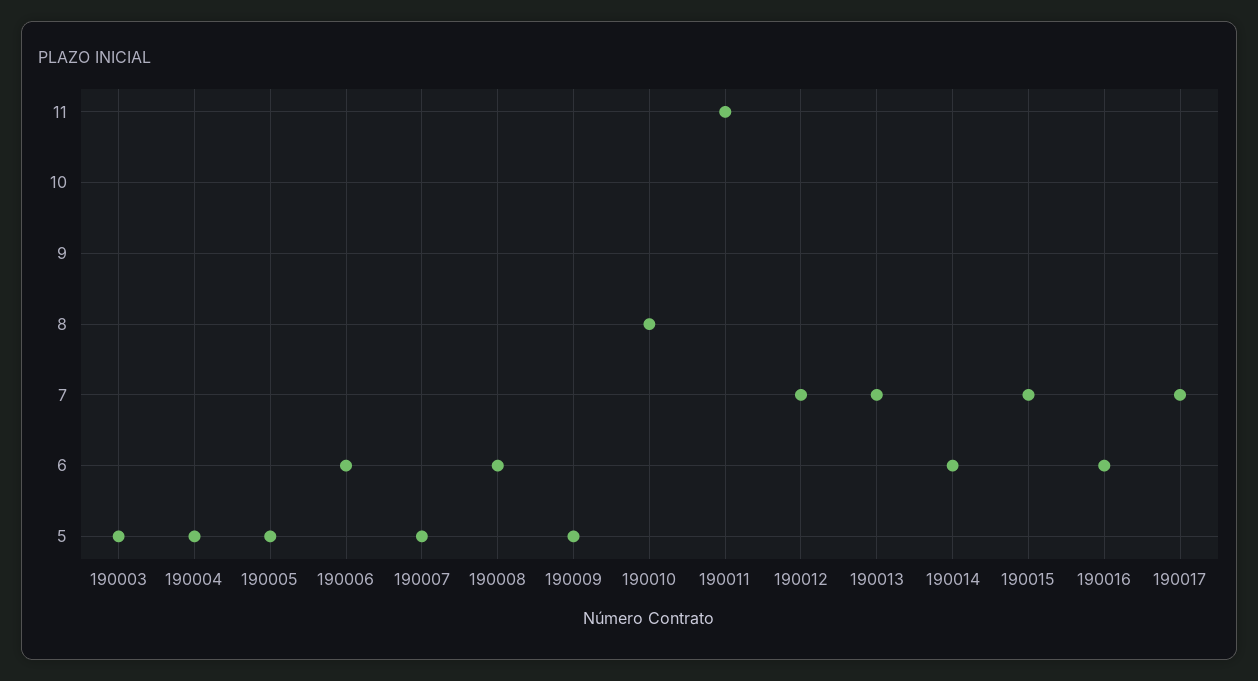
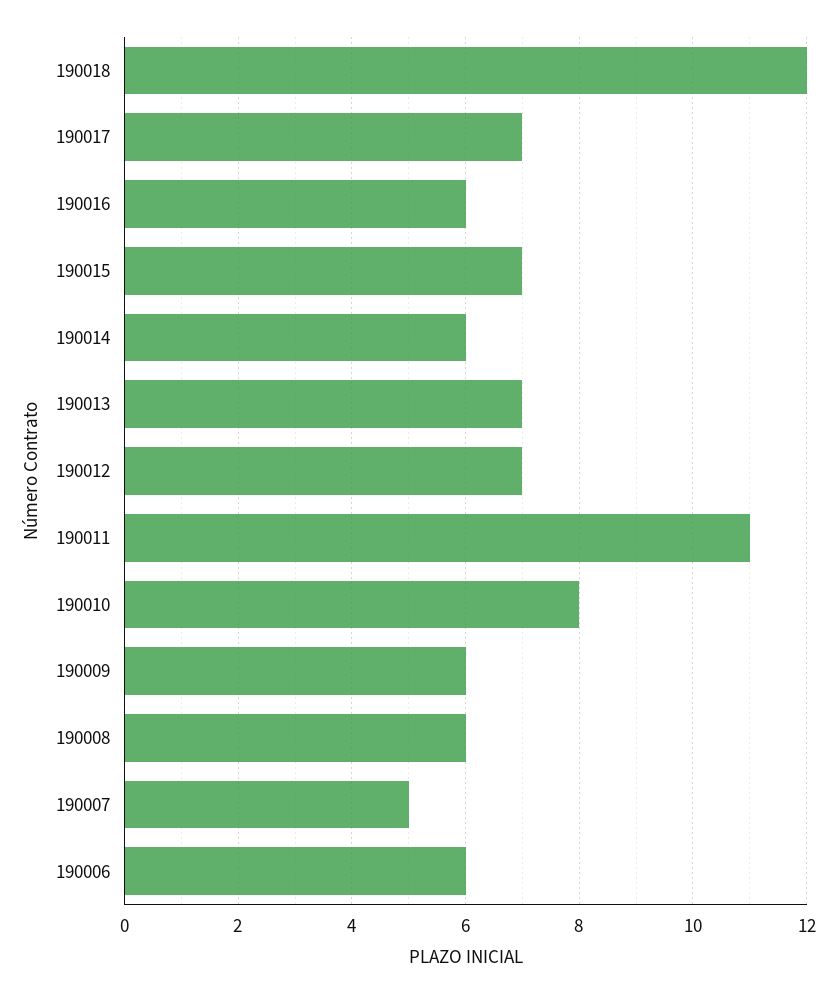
190003: 5 -> none
190004: 5 -> none
190005: 5 -> none
190009: 5 -> 6
190018: none -> 12

